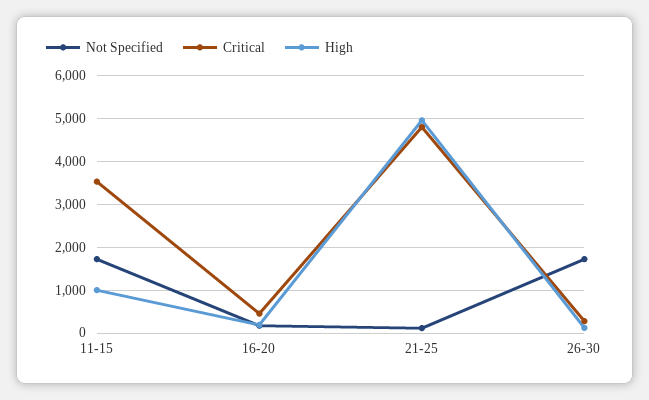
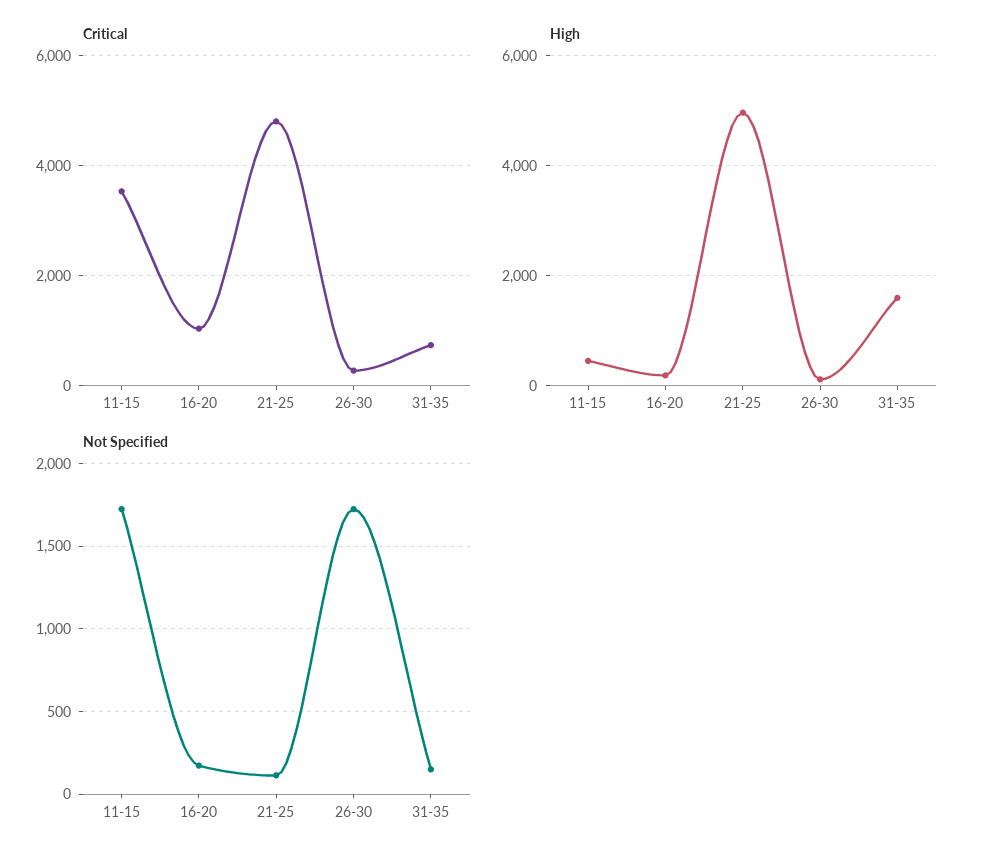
High, 11-15: 1000 -> 400
Critical, 16-20: 400 -> 1000
Critical, 31-35: none -> 800
High, 31-35: none -> 1600
Not Specified, 31-35: none -> 150

